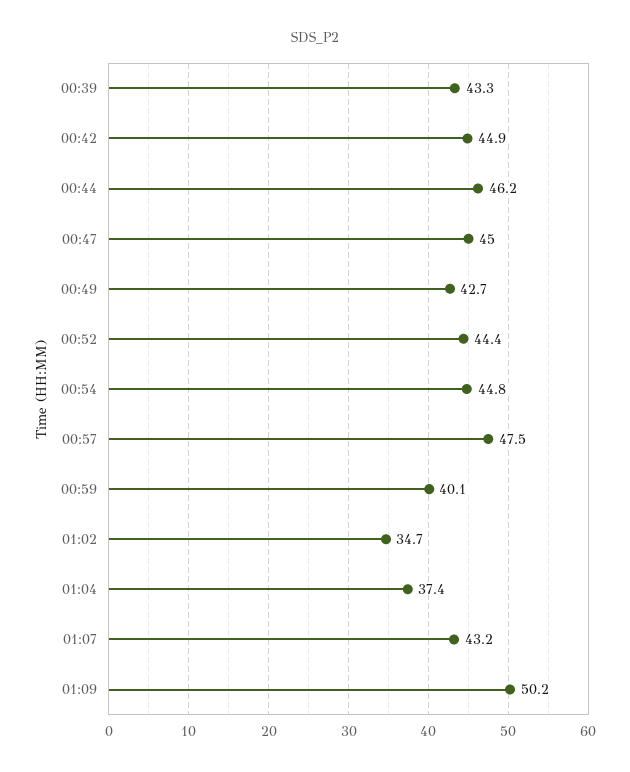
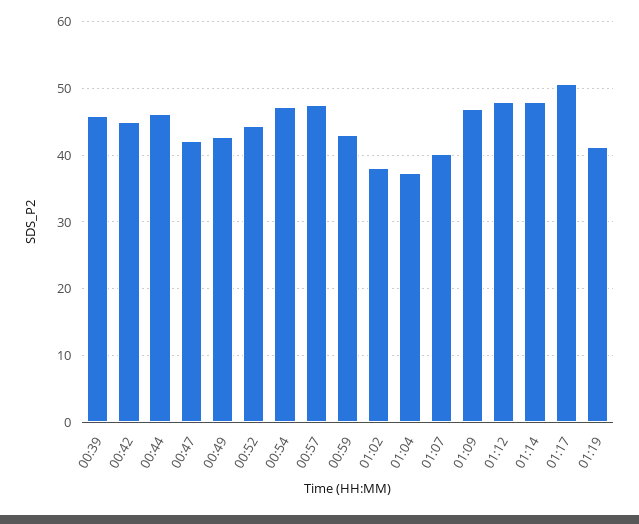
00:39: 43.3 -> 46
00:47: 45 -> 42
00:54: 44.8 -> 47
00:59: 40.1 -> 43
01:02: 34.7 -> 38
01:07: 43.2 -> 40
01:09: 50.2 -> 47
01:12: none -> 48
01:14: none -> 48
01:17: none -> 51
01:19: none -> 41

